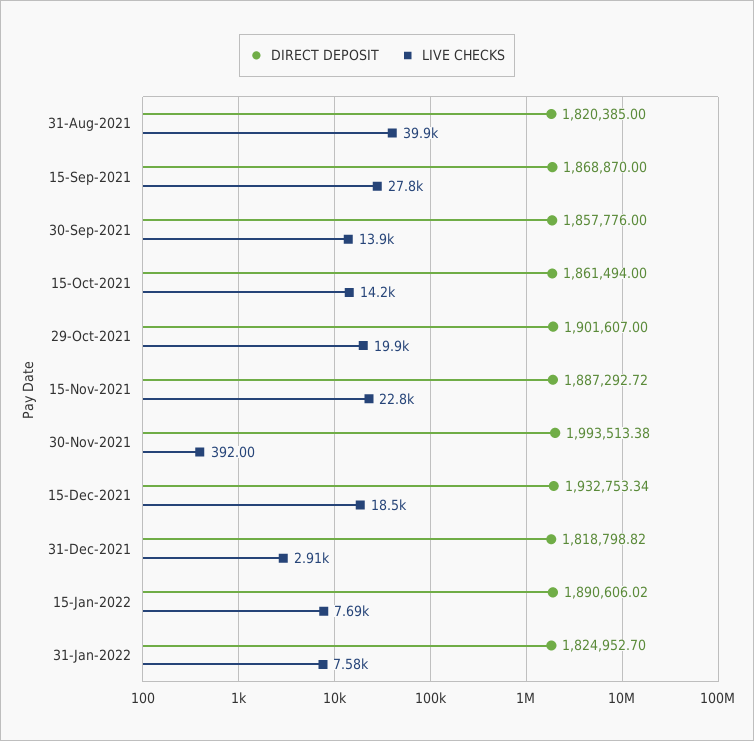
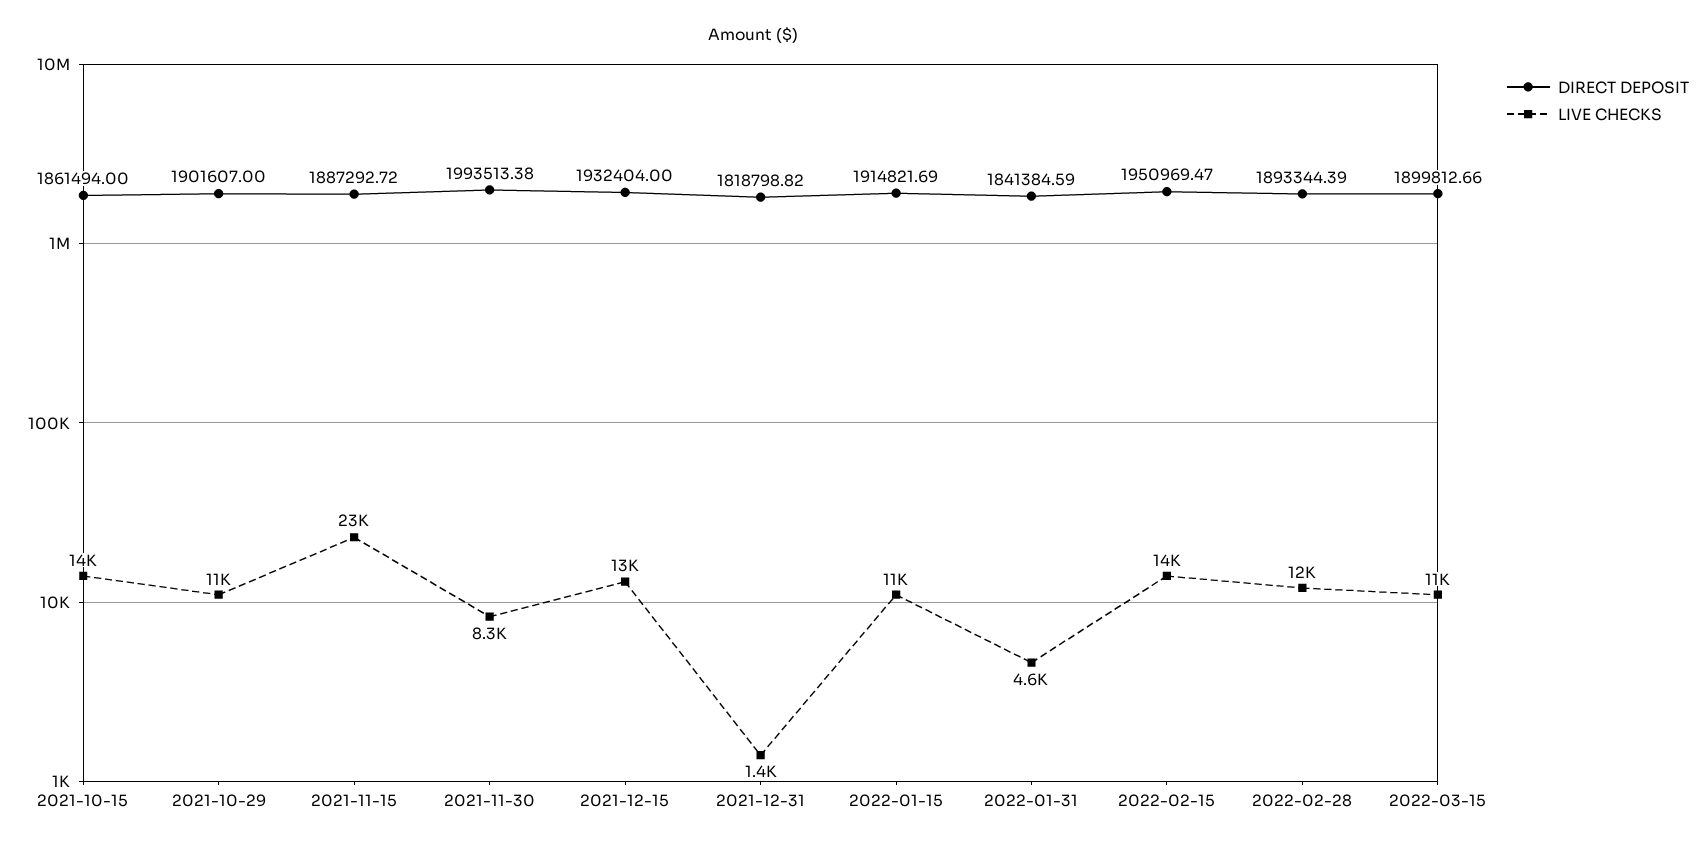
DIRECT DEPOSIT, 31-Aug-2021: 1820385 -> none
LIVE CHECKS, 31-Aug-2021: 39900 -> none
DIRECT DEPOSIT, 15-Sep-2021: 1868870 -> none
LIVE CHECKS, 15-Sep-2021: 27800 -> none
DIRECT DEPOSIT, 30-Sep-2021: 1857776 -> none
LIVE CHECKS, 30-Sep-2021: 13900 -> none
LIVE CHECKS, 29-Oct-2021: 19900 -> 11000
LIVE CHECKS, 30-Nov-2021: 392 -> 8300
DIRECT DEPOSIT, 15-Dec-2021: 1932753.34 -> 1932404
LIVE CHECKS, 15-Dec-2021: 18500 -> 13000
LIVE CHECKS, 31-Dec-2021: 2910 -> 1400
DIRECT DEPOSIT, 15-Jan-2022: 1890606.02 -> 1914821.69
LIVE CHECKS, 15-Jan-2022: 7690 -> 11000
DIRECT DEPOSIT, 31-Jan-2022: 1824952.7 -> 1841384.59
LIVE CHECKS, 31-Jan-2022: 7580 -> 4600
DIRECT DEPOSIT, 2022-02-15: none -> 1950969.47
LIVE CHECKS, 2022-02-15: none -> 14000
DIRECT DEPOSIT, 2022-02-28: none -> 1893344.39
LIVE CHECKS, 2022-02-28: none -> 12000
DIRECT DEPOSIT, 2022-03-15: none -> 1899812.66
LIVE CHECKS, 2022-03-15: none -> 11000

